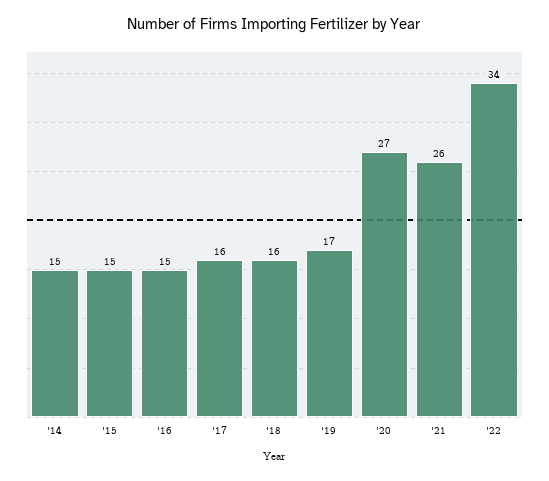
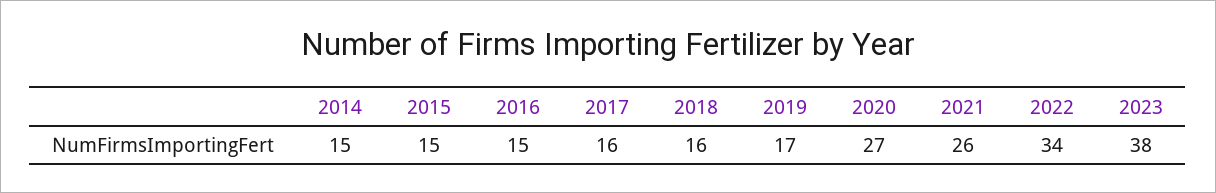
2023: none -> 38

